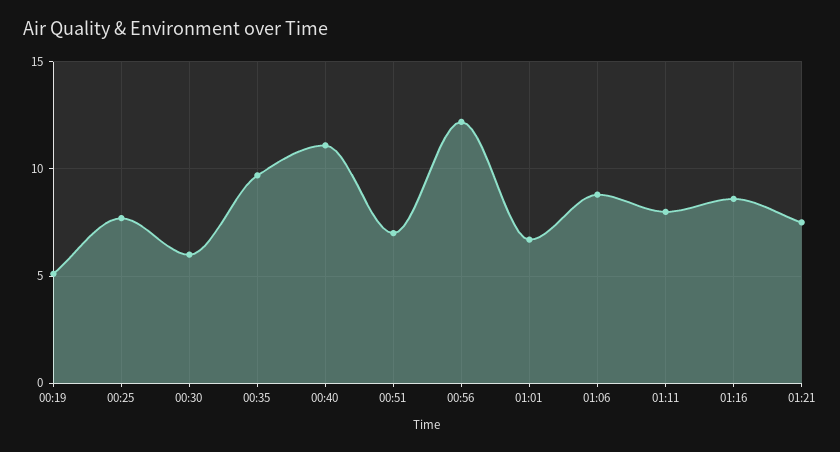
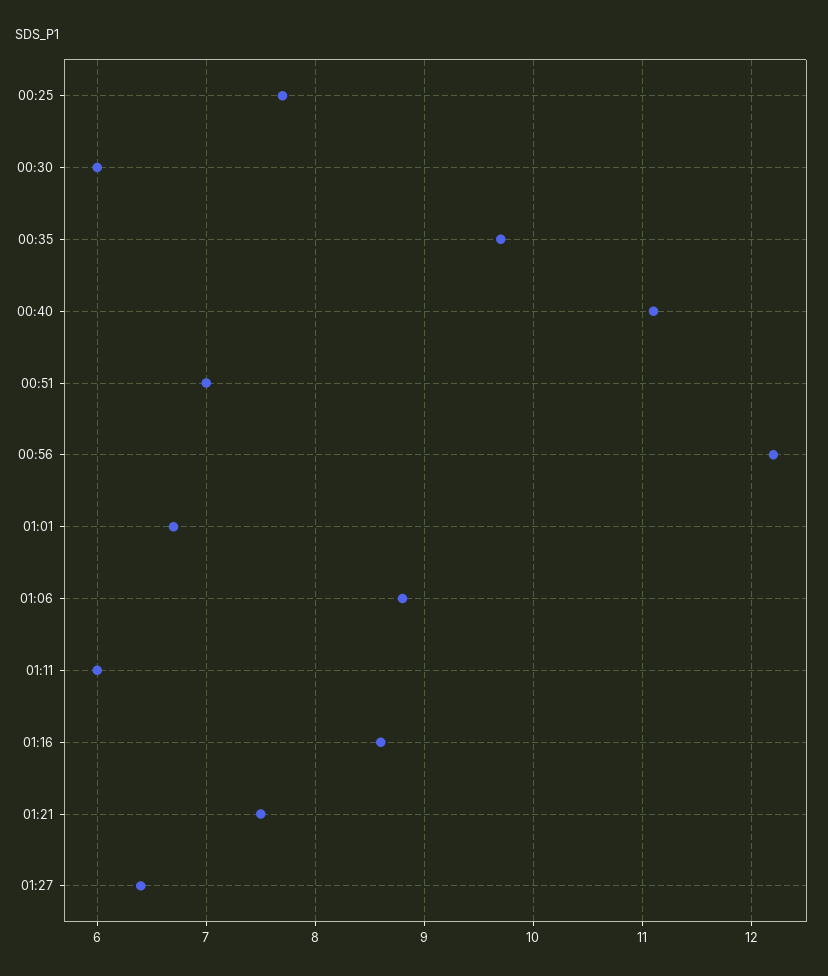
00:19: 5 -> none
01:11: 8 -> 6
01:27: none -> 6.4

